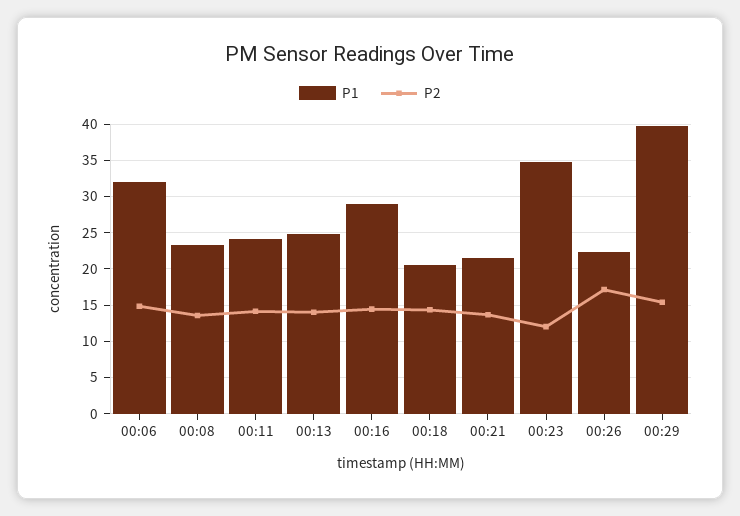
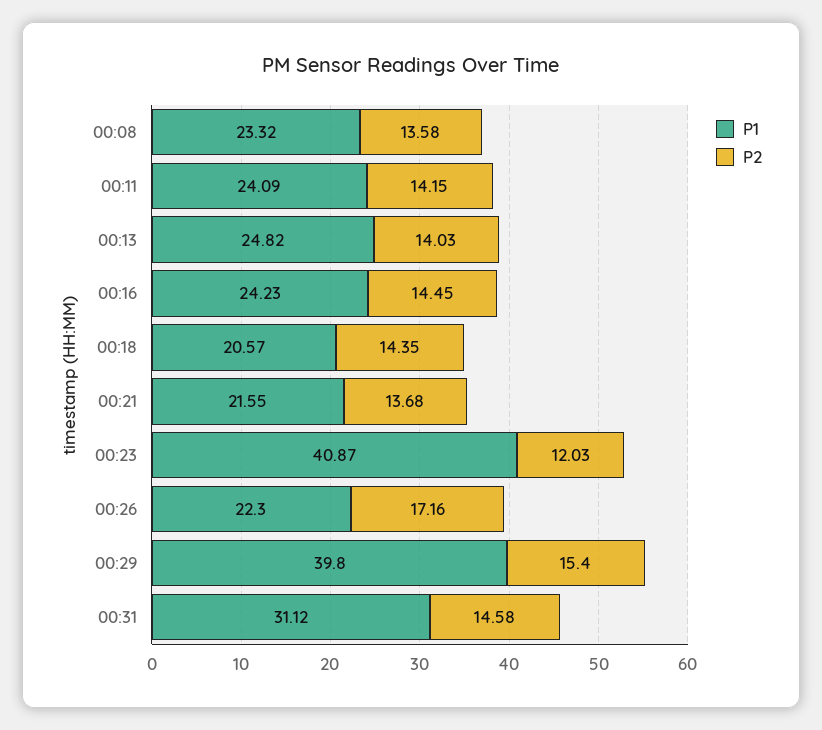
P1, 00:06: 32 -> none
P2, 00:06: 15 -> none
P1, 00:16: 29 -> 24.23
P1, 00:23: 35 -> 40.87
P1, 00:31: none -> 31.12
P2, 00:31: none -> 14.58

